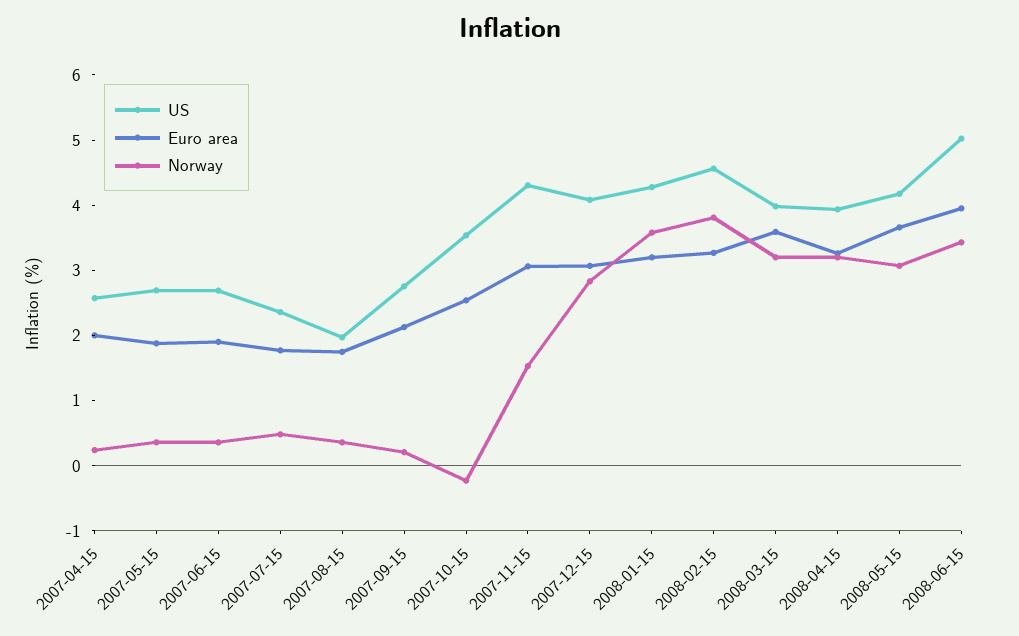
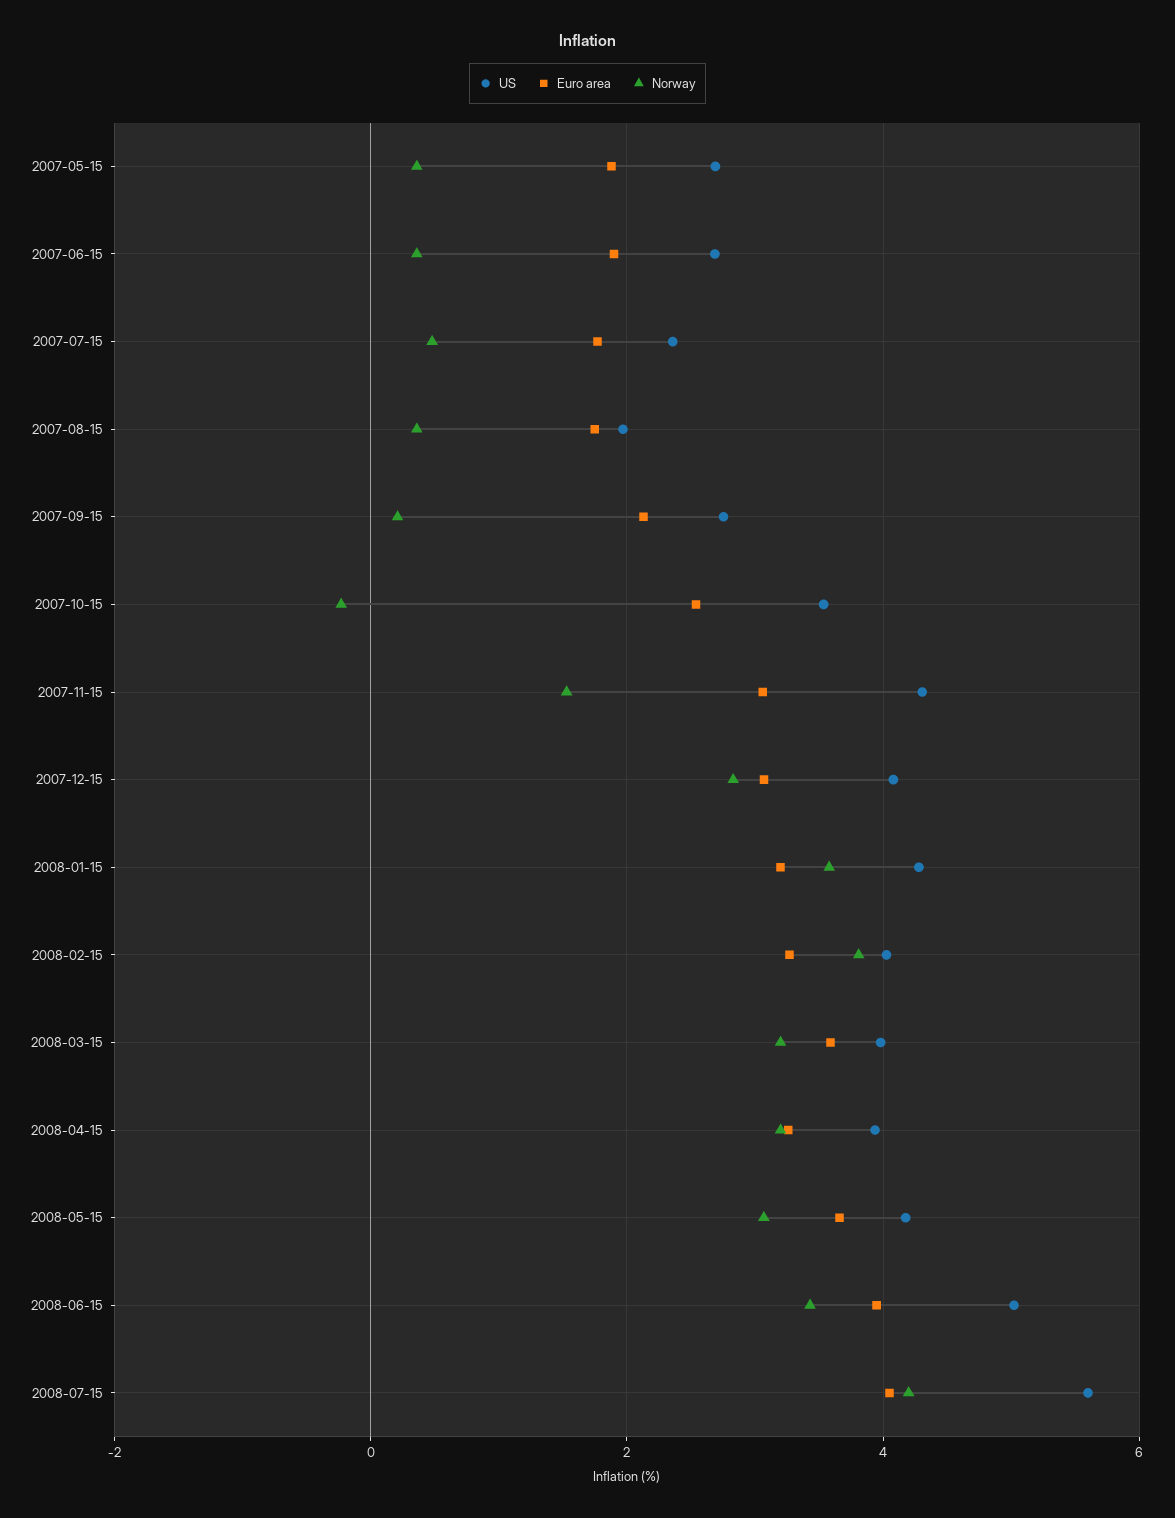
US, 2007-04-15: 2.6 -> none
Euro area, 2007-04-15: 2 -> none
Norway, 2007-04-15: 0.2 -> none
US, 2008-02-15: 4.6 -> 4
US, 2008-07-15: none -> 5.6
Euro area, 2008-07-15: none -> 4
Norway, 2008-07-15: none -> 4.2

